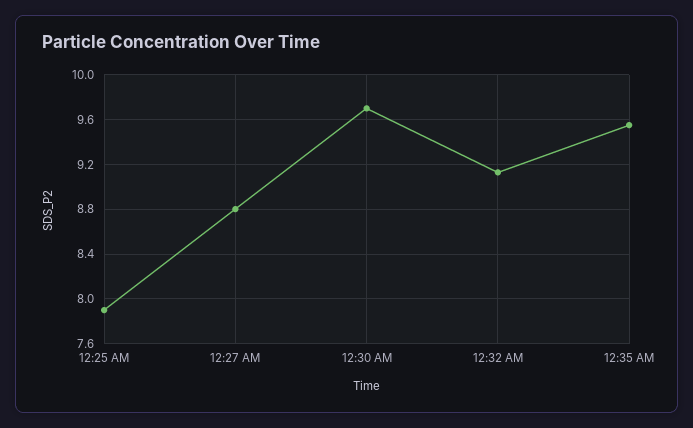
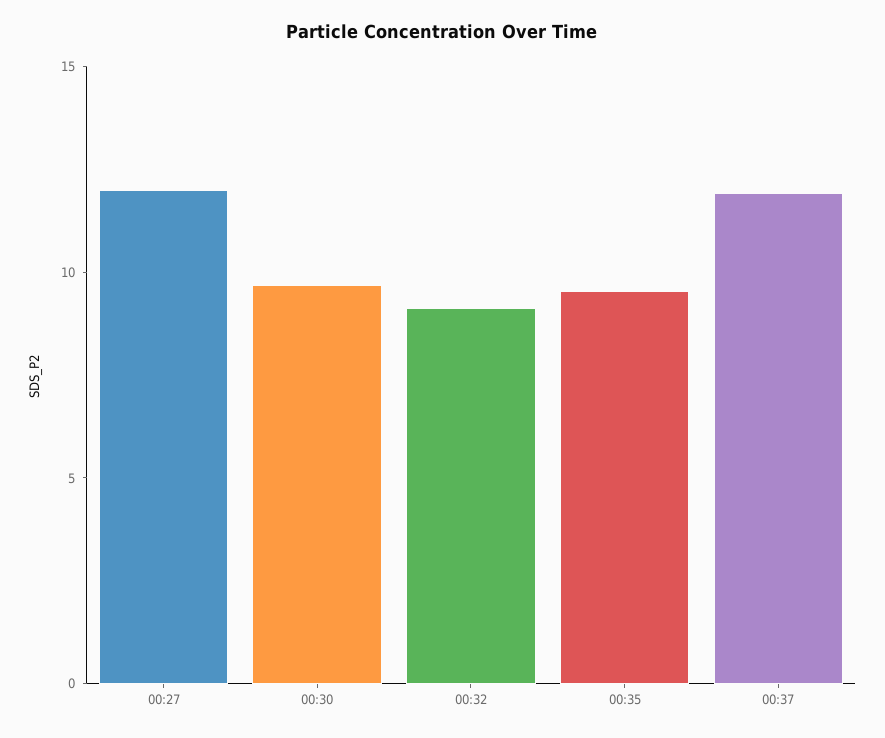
12:25 AM: 7.9 -> none
12:27 AM: 8.8 -> 12
00:37: none -> 12

